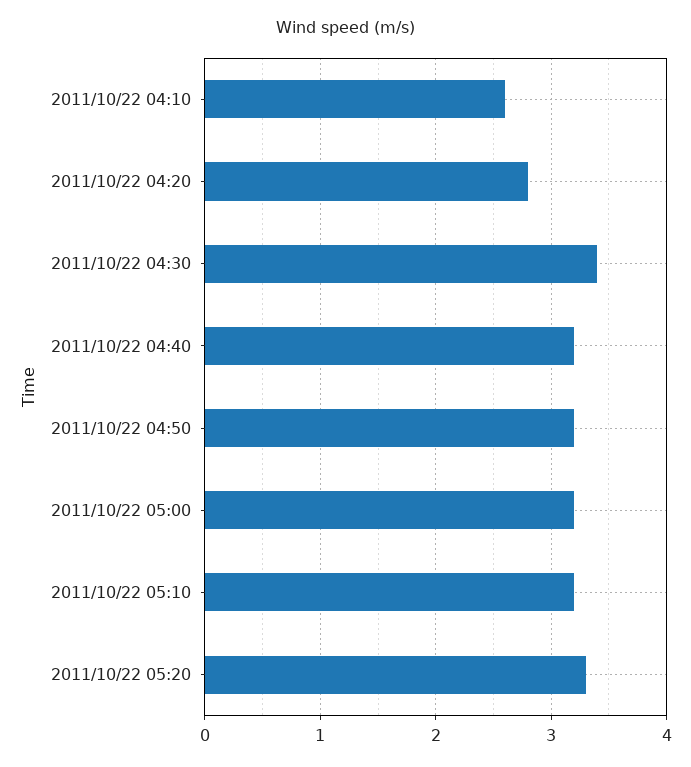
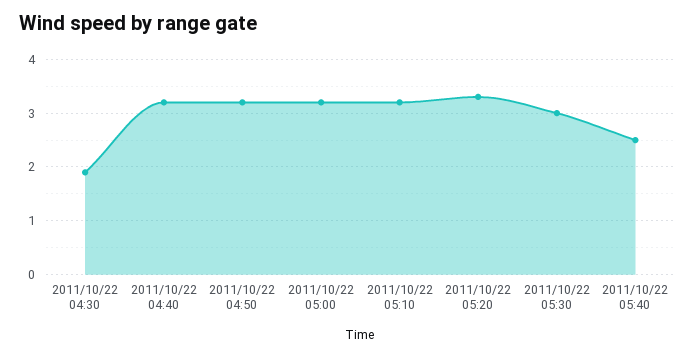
2011/10/22 04:10: 2.6 -> none
2011/10/22 04:20: 2.8 -> none
2011/10/22 04:30: 3.4 -> 2
2011/10/22 05:30: none -> 3
2011/10/22 05:40: none -> 2.5

